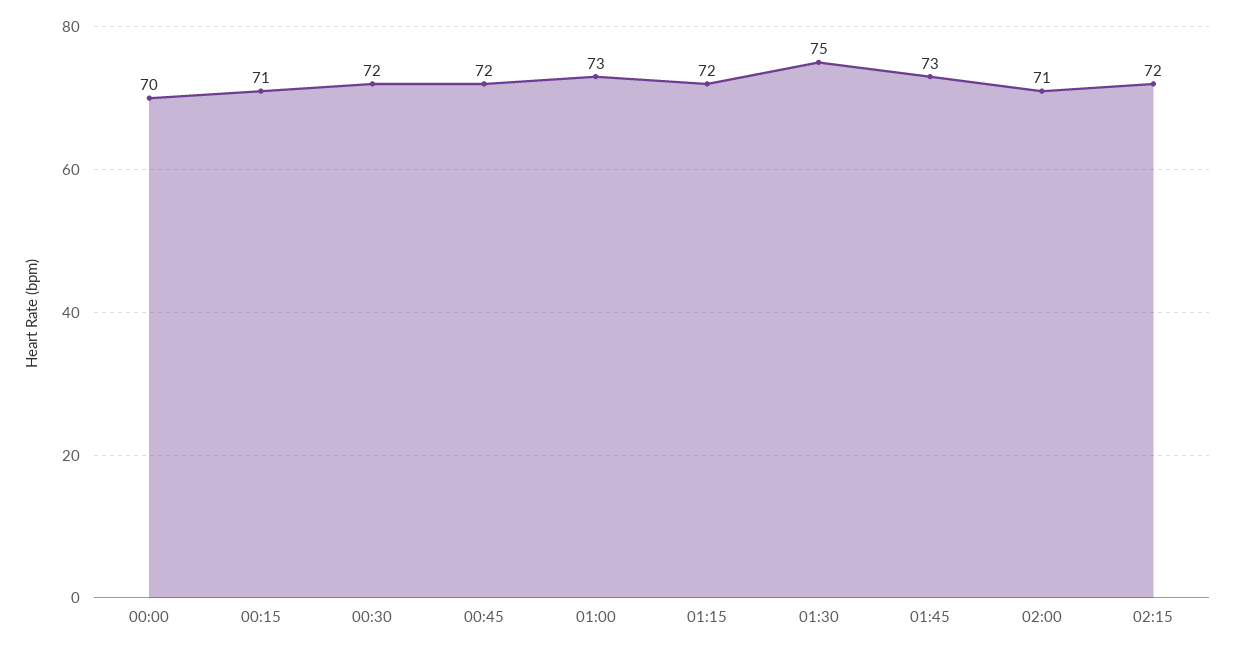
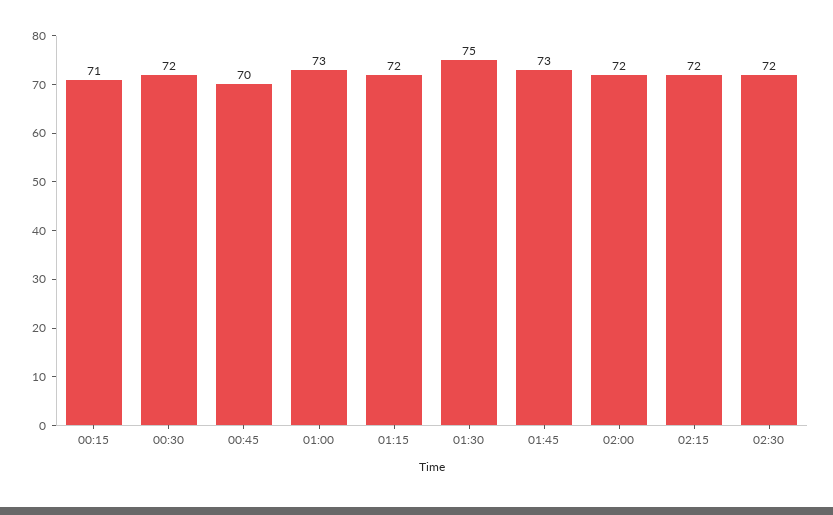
00:00: 70 -> none
00:45: 72 -> 70
02:00: 71 -> 72
02:30: none -> 72

